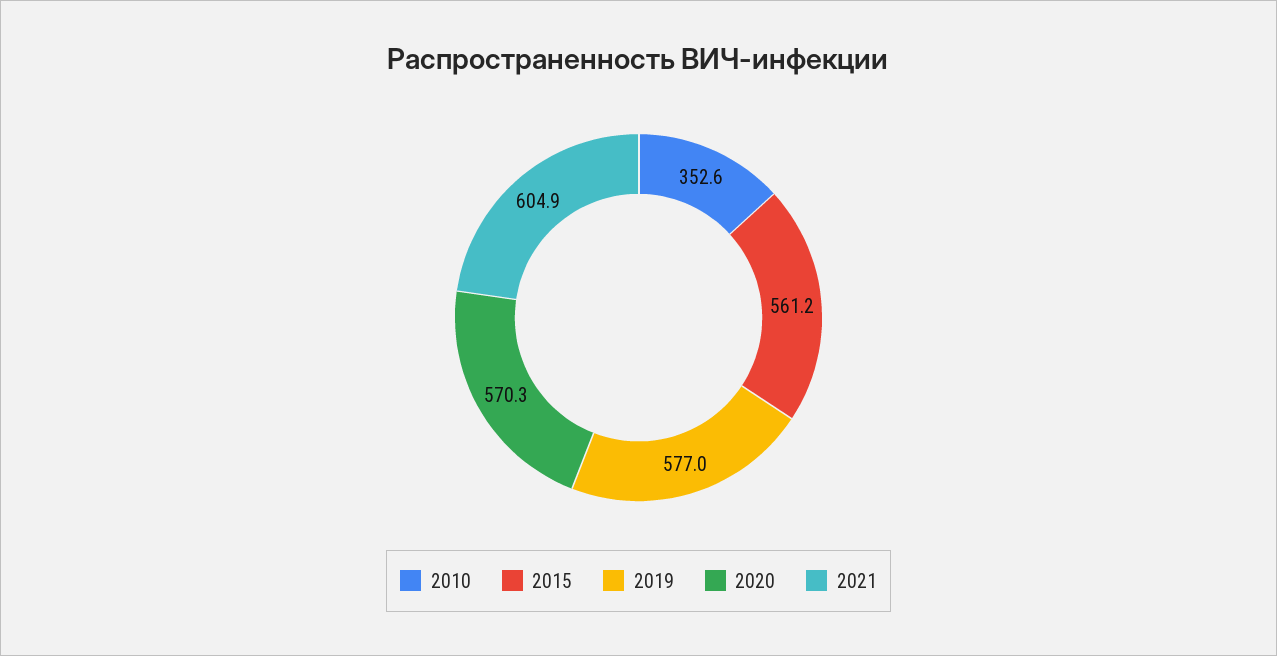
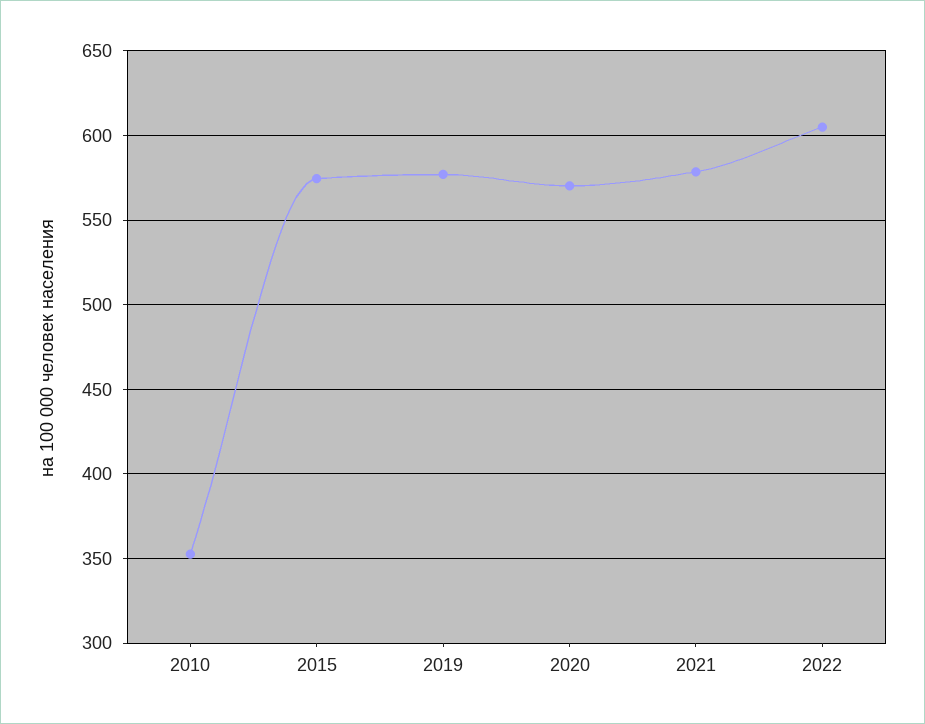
2015: 561.2 -> 575
2021: 604.9 -> 580
2022: none -> 605

